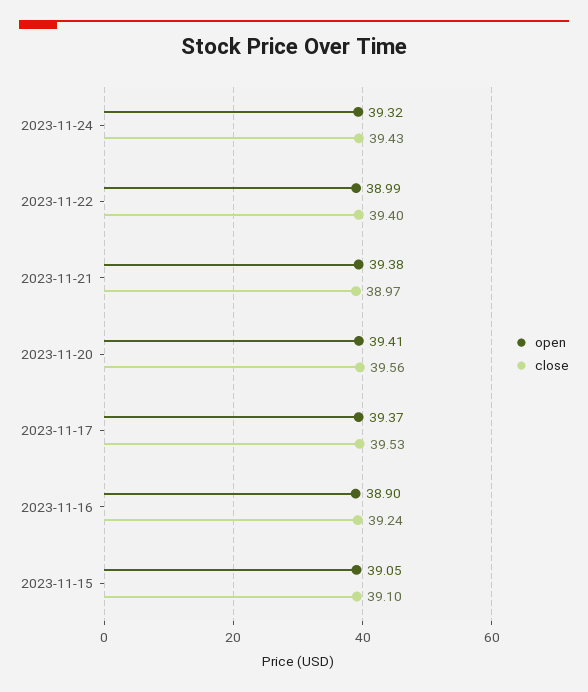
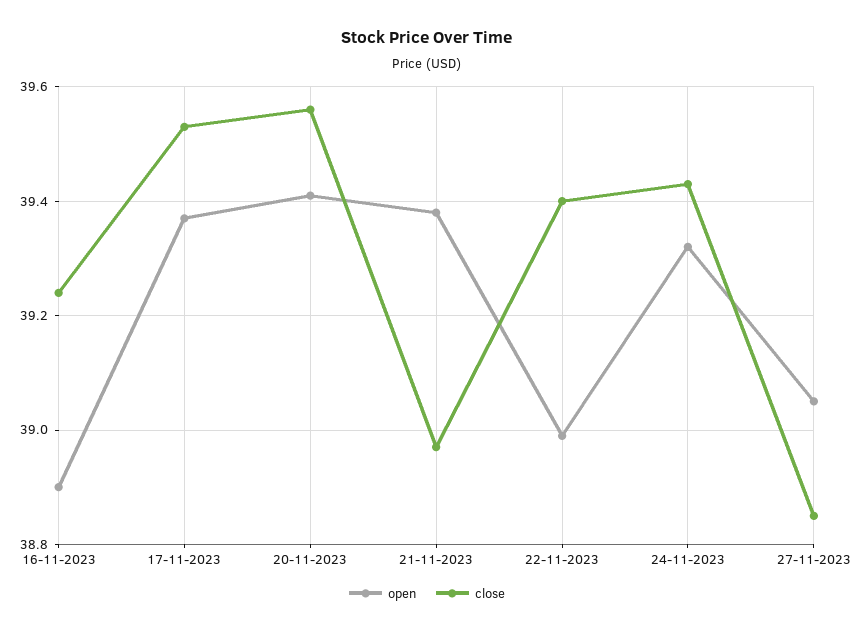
open, 2023-11-15: 39.05 -> none
close, 2023-11-15: 39.1 -> none
open, 27-11-2023: none -> 39.05
close, 27-11-2023: none -> 38.85

